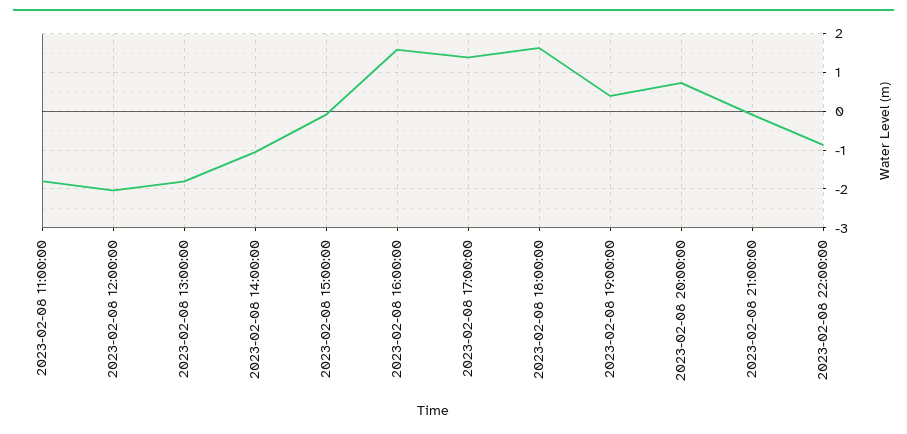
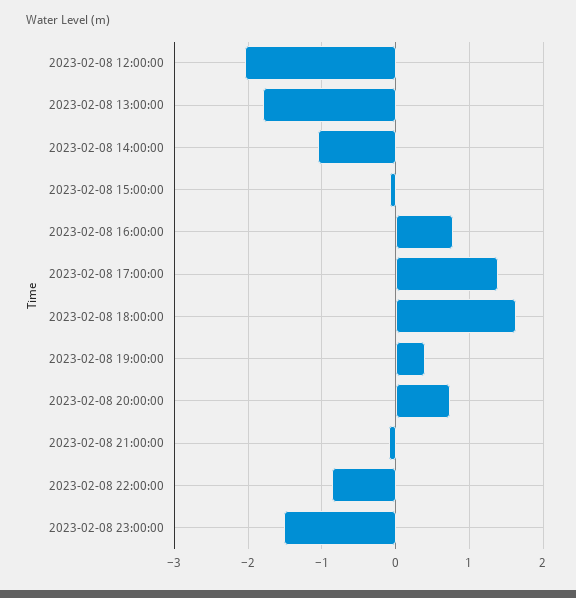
2023-02-08 11:00:00: -1.8 -> none
2023-02-08 16:00:00: 1.6 -> 0.8
2023-02-08 23:00:00: none -> -1.5

